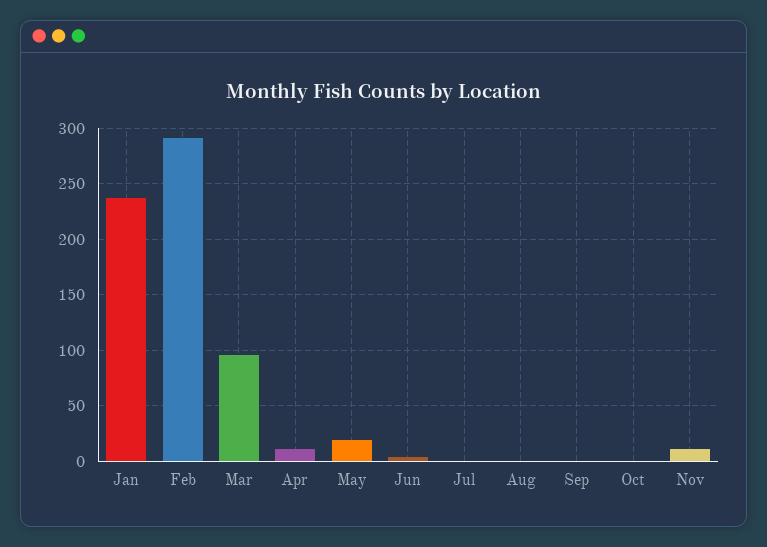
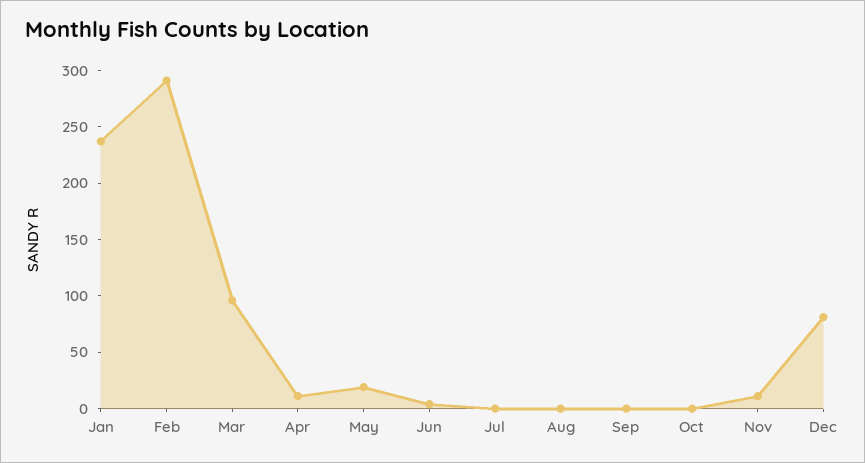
Dec: none -> 80

